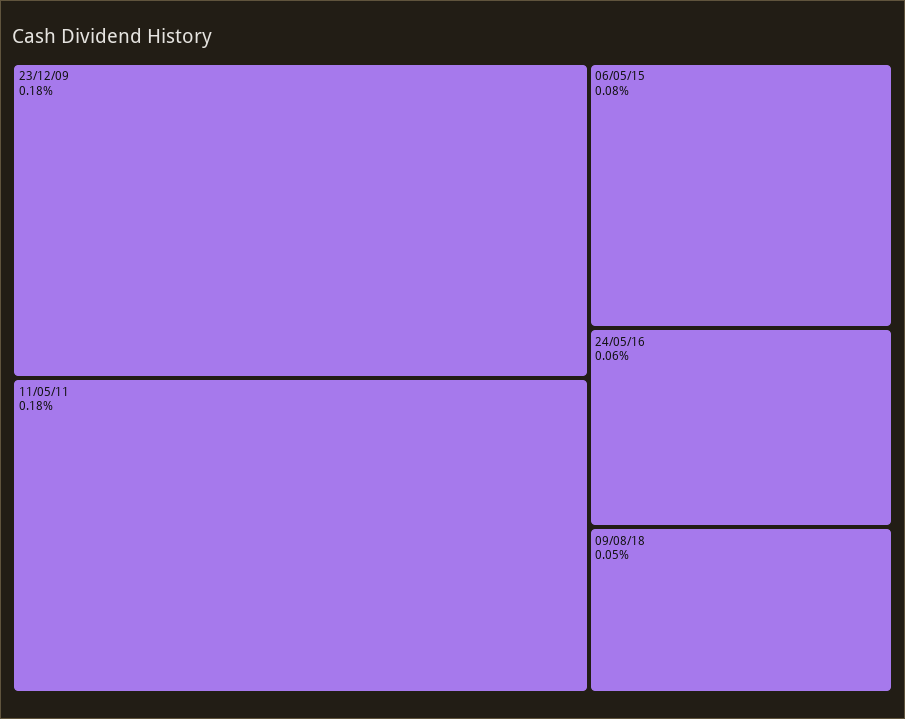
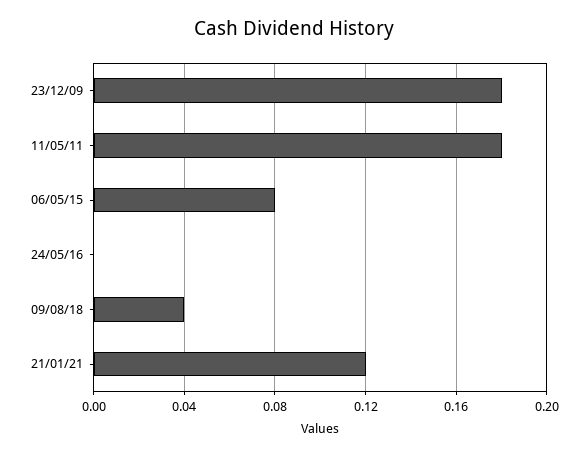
24/05/16: 0.06 -> 0
09/08/18: 0.05 -> 0.04
21/01/21: none -> 0.12

